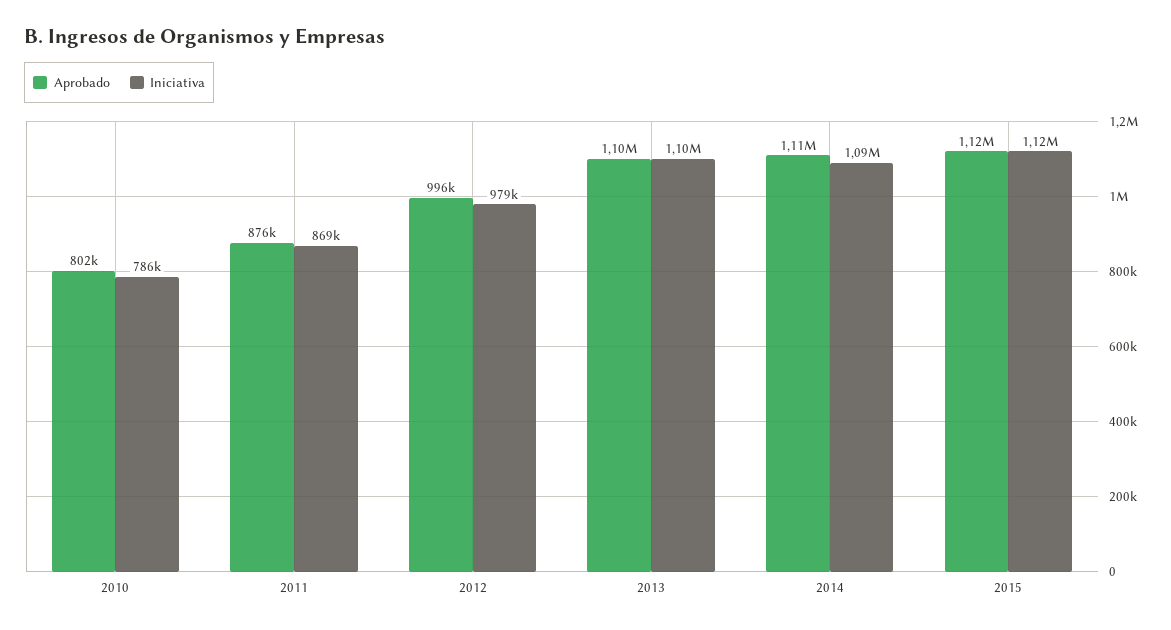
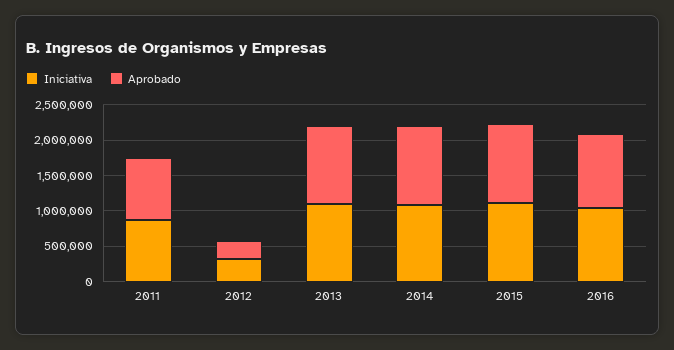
Aprobado, 2010: 802000 -> none
Iniciativa, 2010: 786000 -> none
Aprobado, 2012: 996000 -> 250000
Iniciativa, 2012: 979000 -> 250000
Iniciativa, 2016: none -> 1000000
Aprobado, 2016: none -> 1000000

